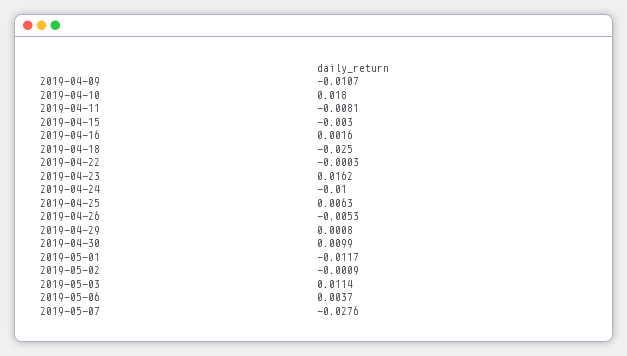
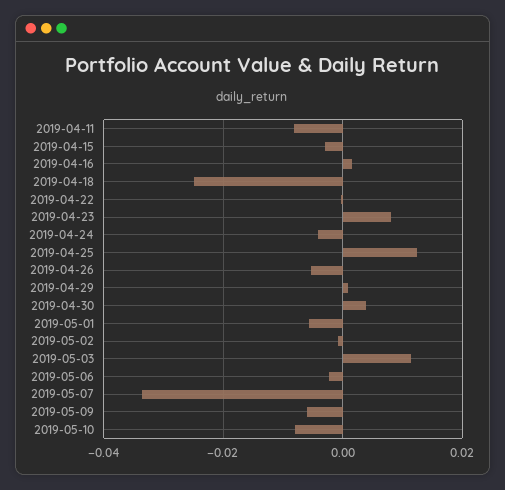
2019-04-09: -0.0107 -> none
2019-04-10: 0.018 -> none
2019-04-23: 0.0162 -> 0.008
2019-04-24: -0.01 -> -0.004
2019-04-25: 0.0063 -> 0.012
2019-04-30: 0.0099 -> 0.004
2019-05-01: -0.0117 -> -0.006
2019-05-06: 0.0037 -> -0.002
2019-05-07: -0.0276 -> -0.034
2019-05-09: none -> -0.006
2019-05-10: none -> -0.008

